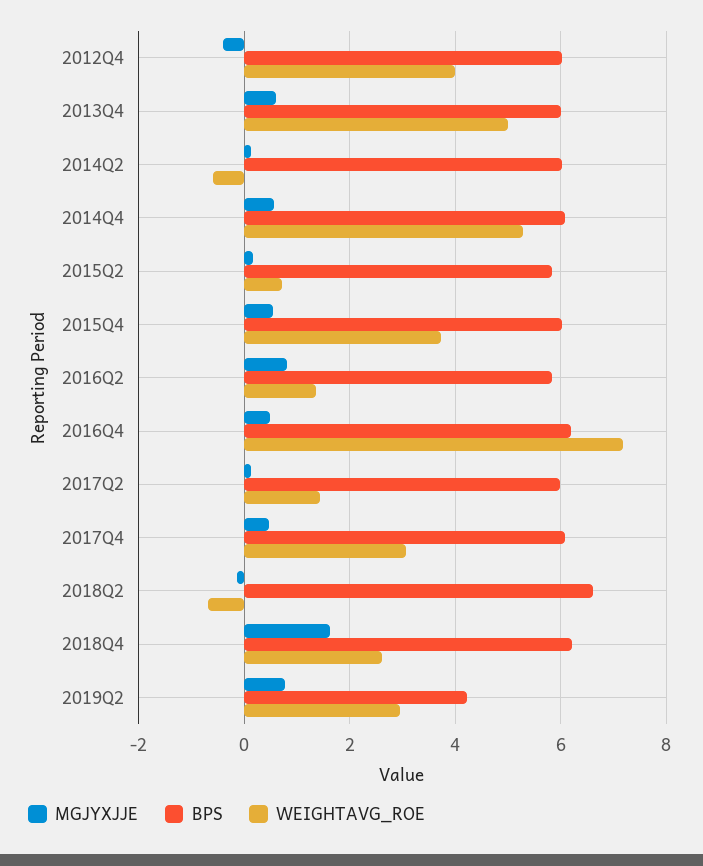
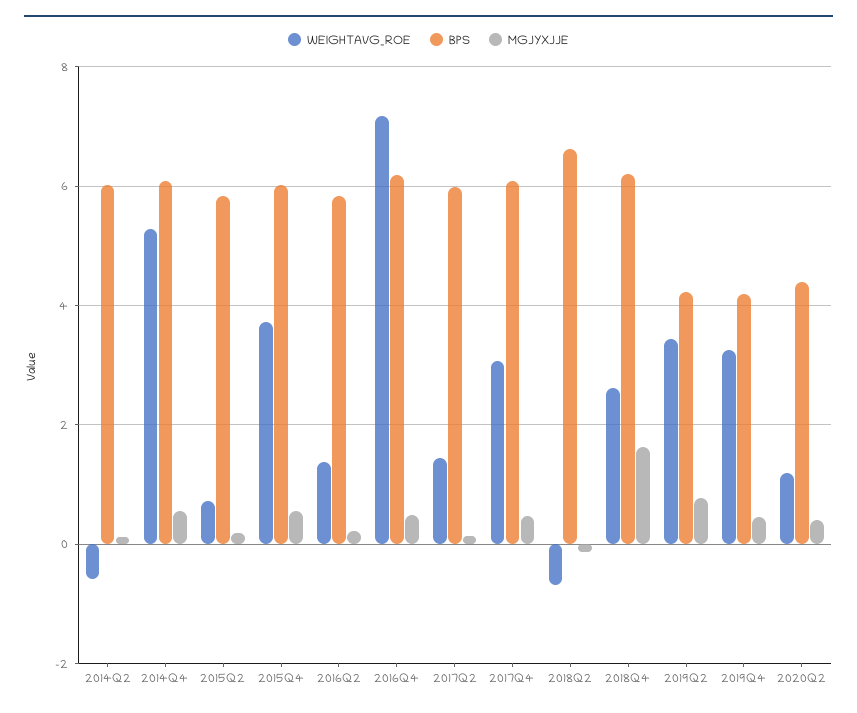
MGJYXJJE, 2012Q4: -0.4 -> none
BPS, 2012Q4: 6 -> none
WEIGHTAVG_ROE, 2012Q4: 4 -> none
MGJYXJJE, 2013Q4: 0.6 -> none
BPS, 2013Q4: 6 -> none
WEIGHTAVG_ROE, 2013Q4: 5 -> none
MGJYXJJE, 2016Q2: 0.8 -> 0.2
WEIGHTAVG_ROE, 2019Q2: 3 -> 3.4
WEIGHTAVG_ROE, 2019Q4: none -> 3.2
BPS, 2019Q4: none -> 4.2
MGJYXJJE, 2019Q4: none -> 0.4
WEIGHTAVG_ROE, 2020Q2: none -> 1.2
BPS, 2020Q2: none -> 4.4
MGJYXJJE, 2020Q2: none -> 0.4

